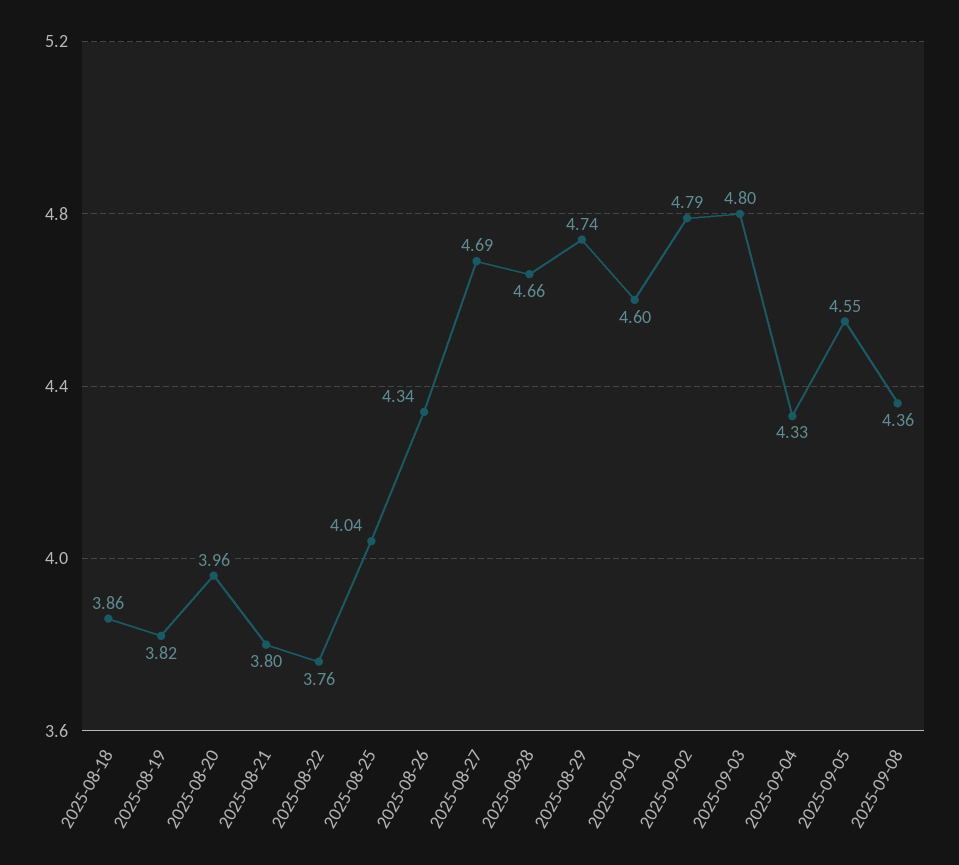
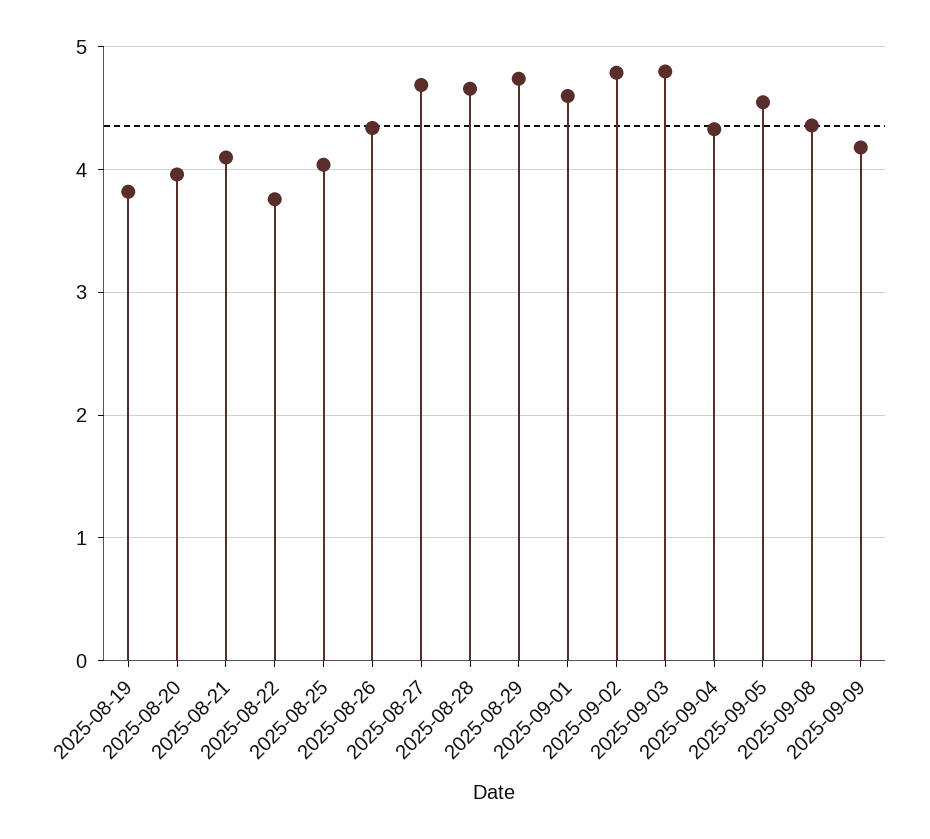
2025-08-18: 3.86 -> none
2025-08-21: 3.8 -> 4.1
2025-09-09: none -> 4.2

